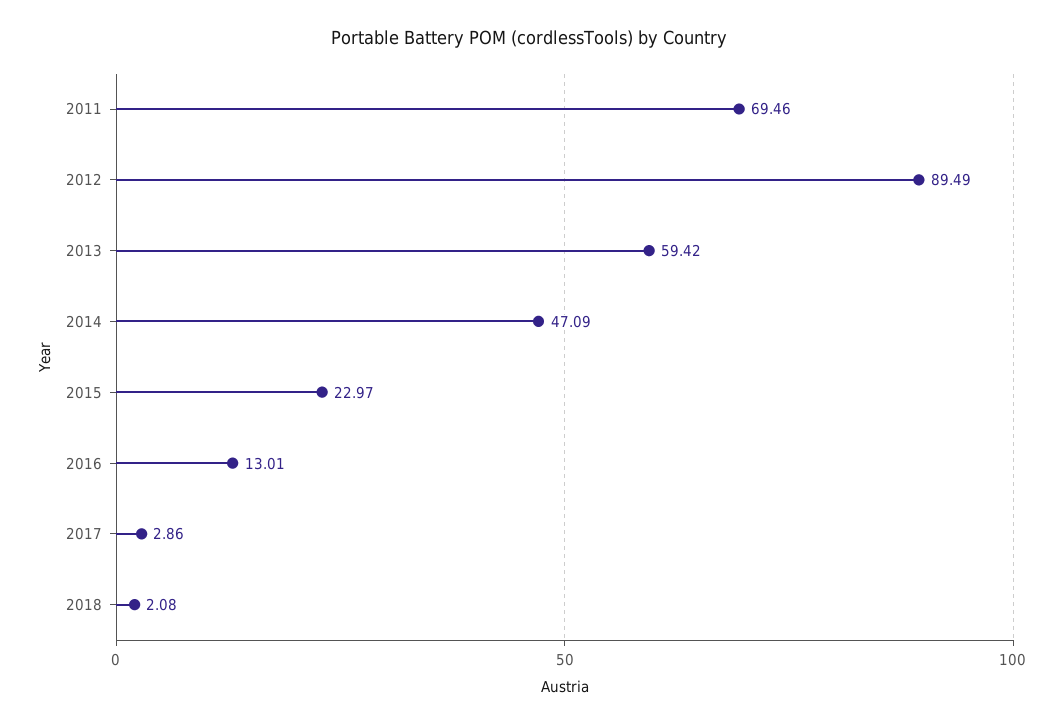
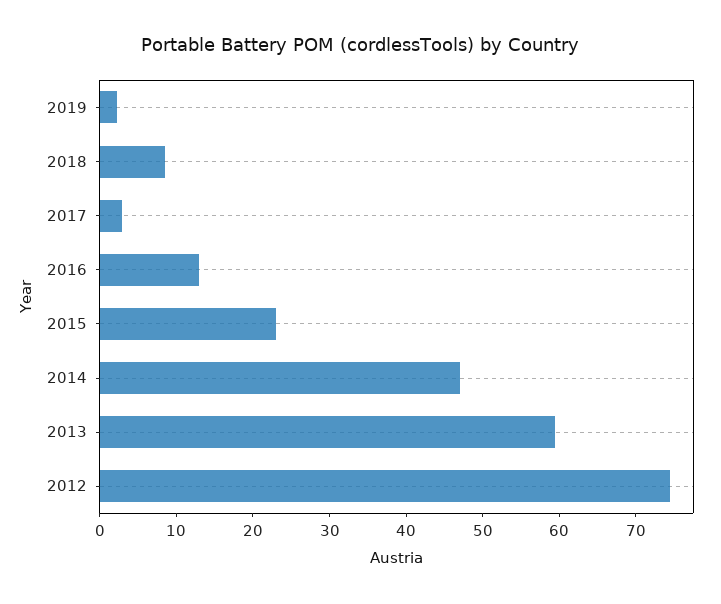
2011: 69.46 -> none
2012: 89.49 -> 74
2018: 2.08 -> 8
2019: none -> 2

